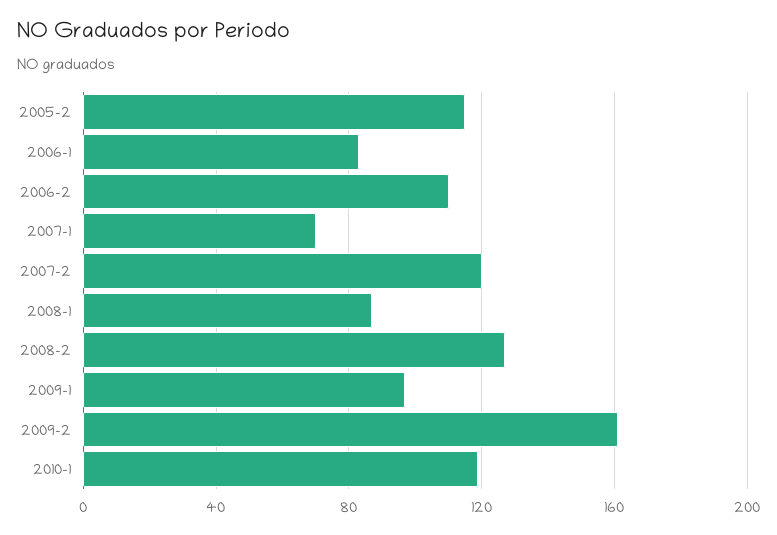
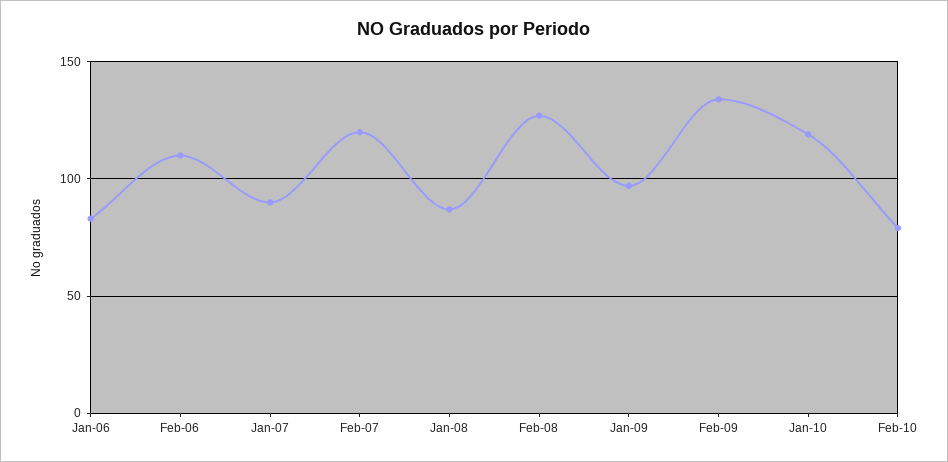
2005-2: 115 -> none
2007-1: 70 -> 90
2009-2: 160 -> 135
Feb-10: none -> 80

